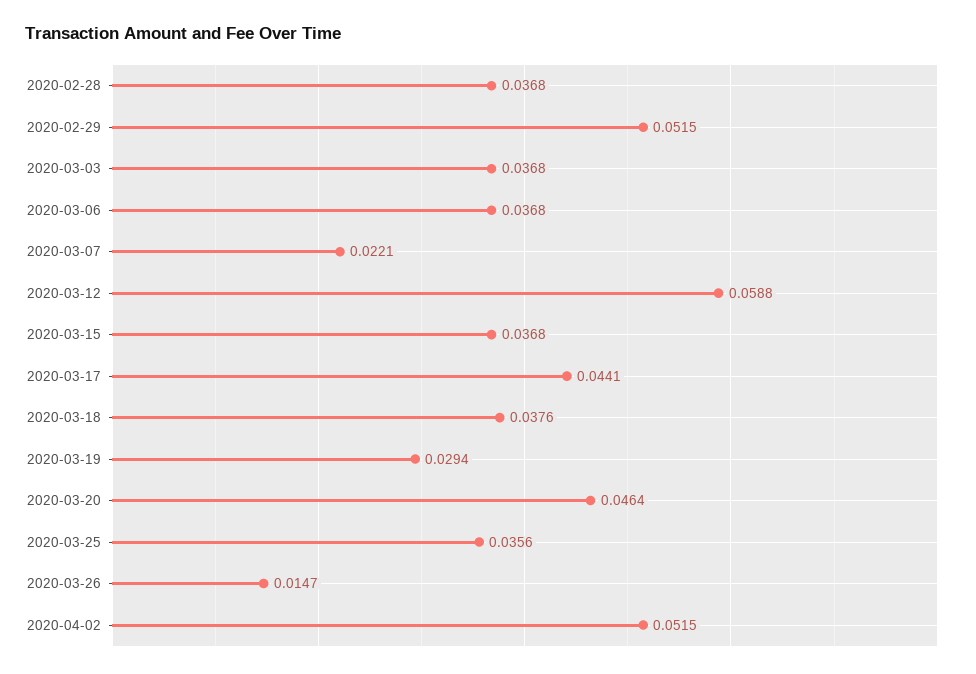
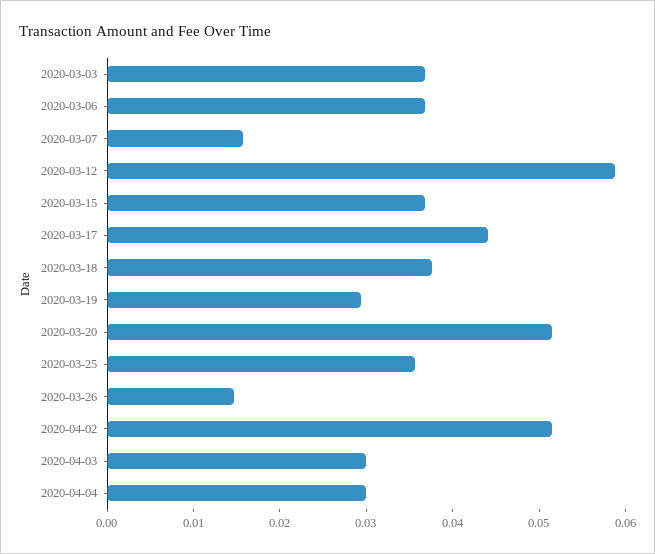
2020-02-28: 0.0368 -> none
2020-02-29: 0.0515 -> none
2020-03-07: 0.0221 -> 0.016
2020-03-20: 0.0464 -> 0.052
2020-04-03: none -> 0.03
2020-04-04: none -> 0.03

